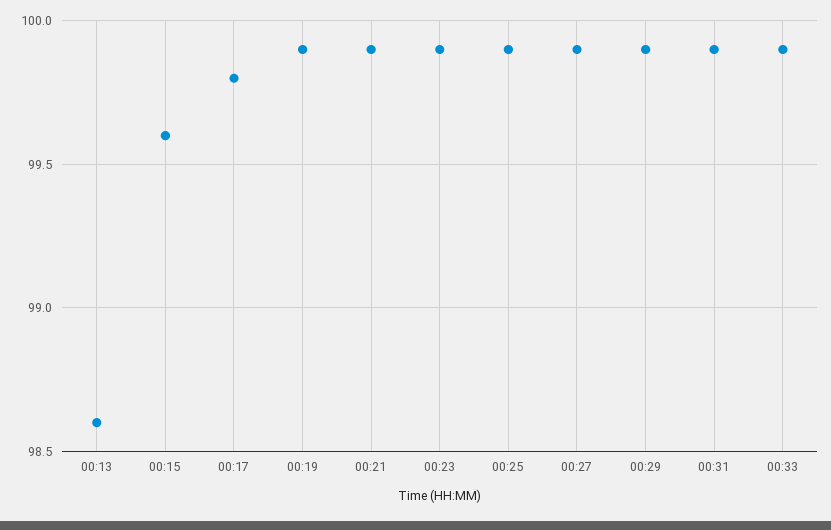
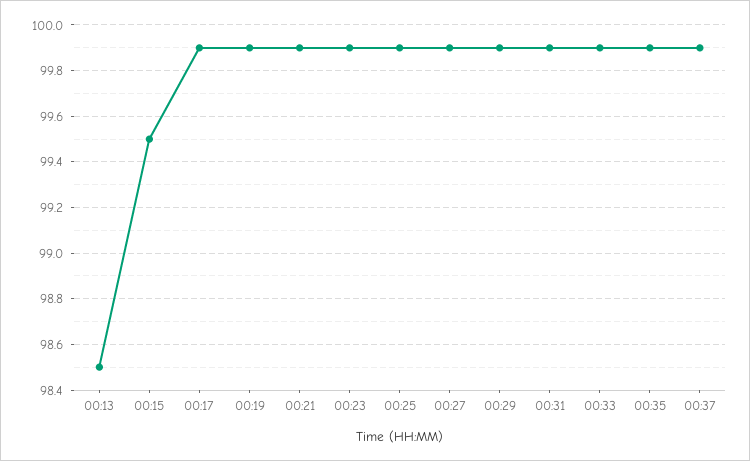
00:13: 98.6 -> 98.5
00:15: 99.6 -> 99.5
00:17: 99.8 -> 99.9
00:35: none -> 99.9
00:37: none -> 99.9

